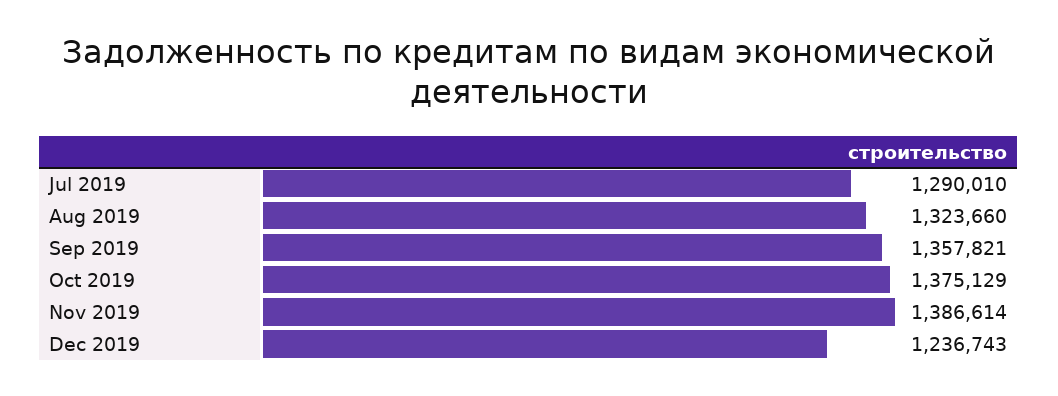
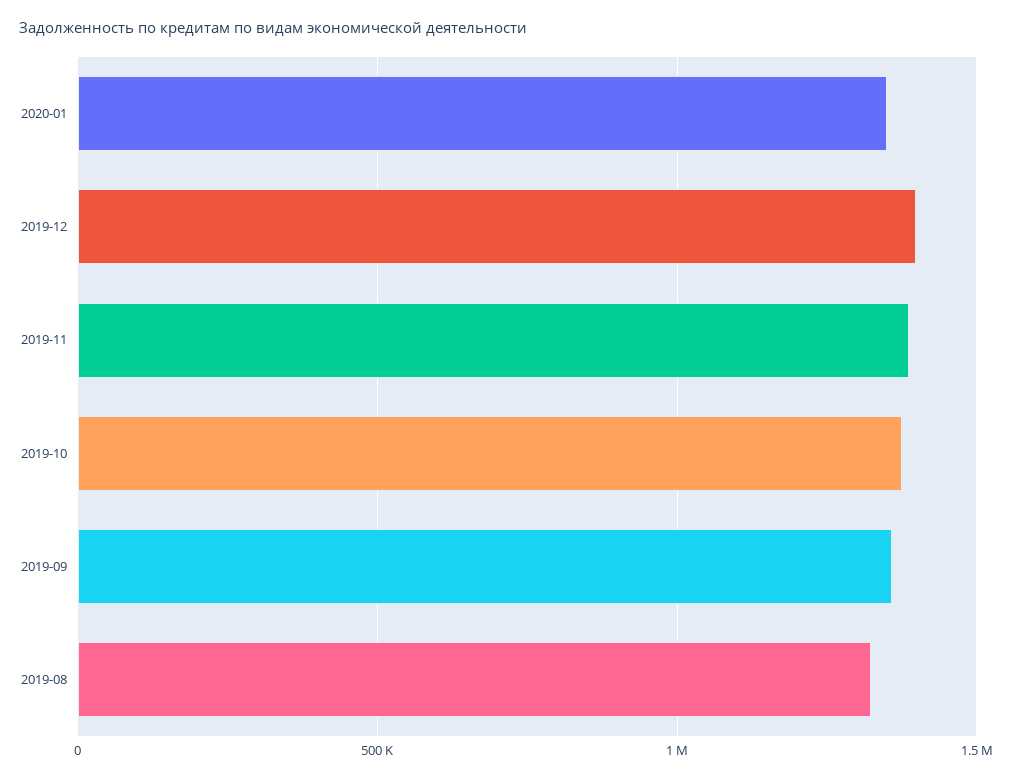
Jul 2019: 1290010 -> none
Dec 2019: 1236743 -> 1400000
2020-01: none -> 1350000

